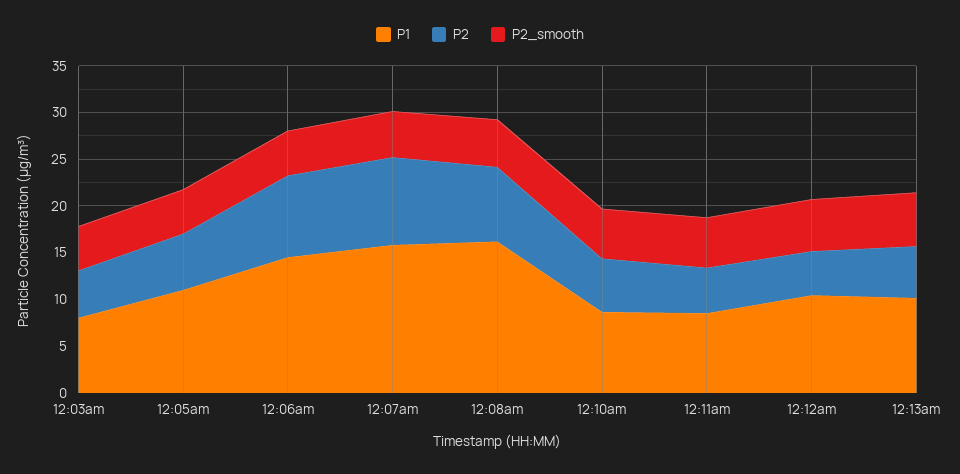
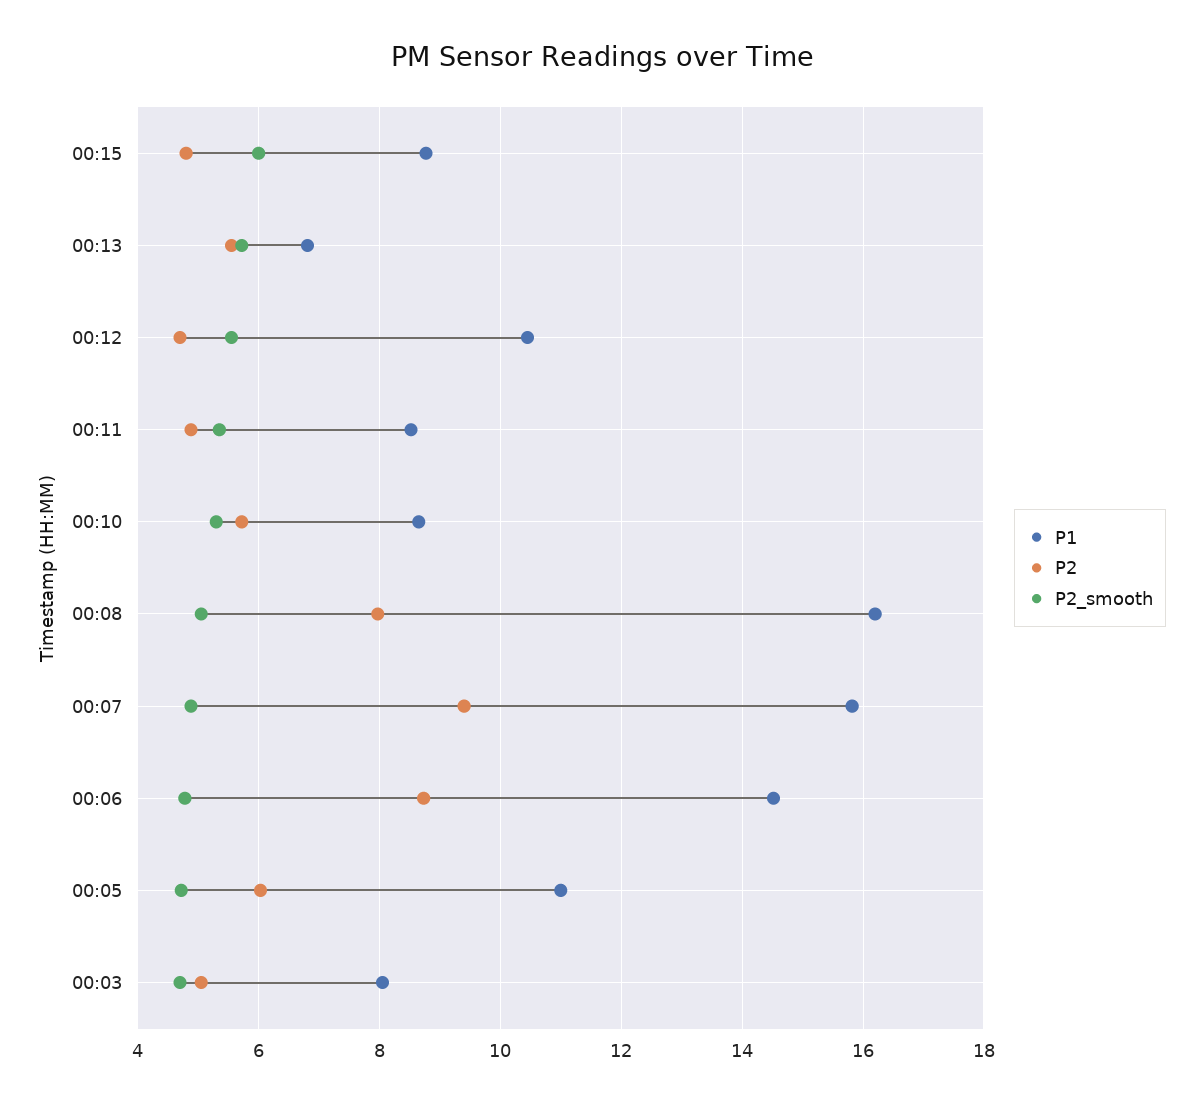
P1, 12:13am: 10 -> 6.8
P1, 00:15: none -> 8.8
P2, 00:15: none -> 4.8
P2_smooth, 00:15: none -> 6

